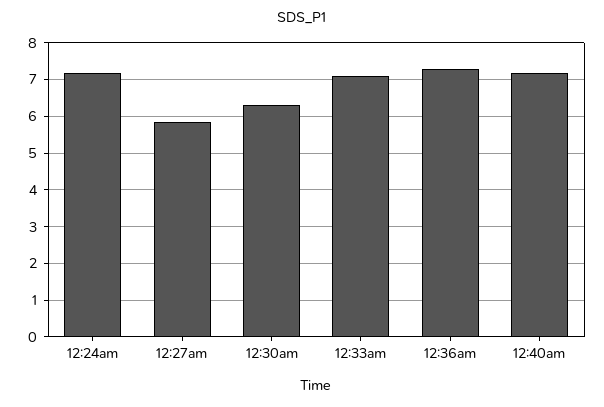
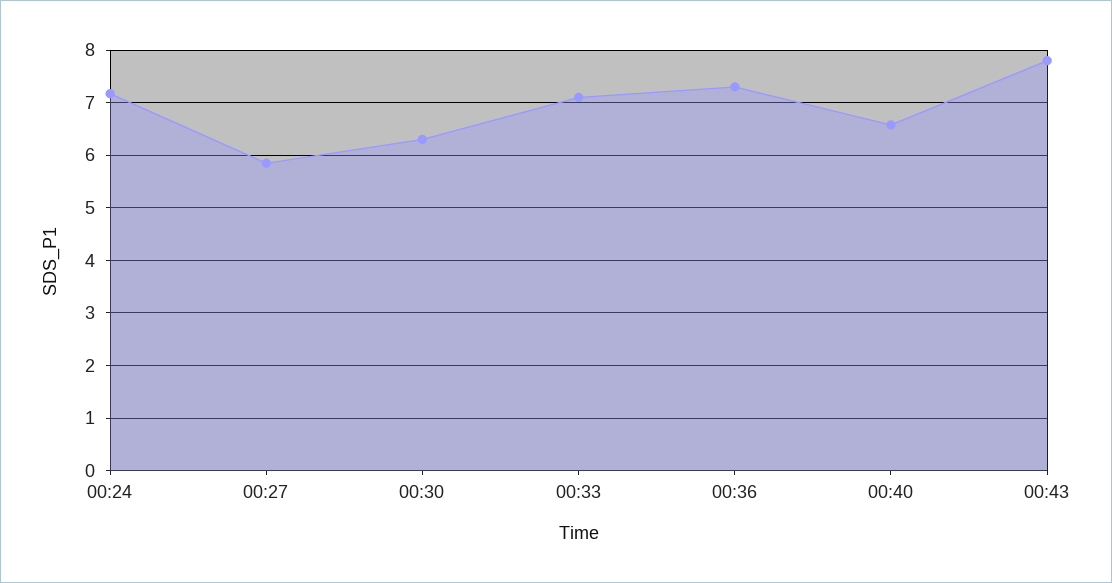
12:40am: 7.2 -> 6.6
00:43: none -> 7.8

